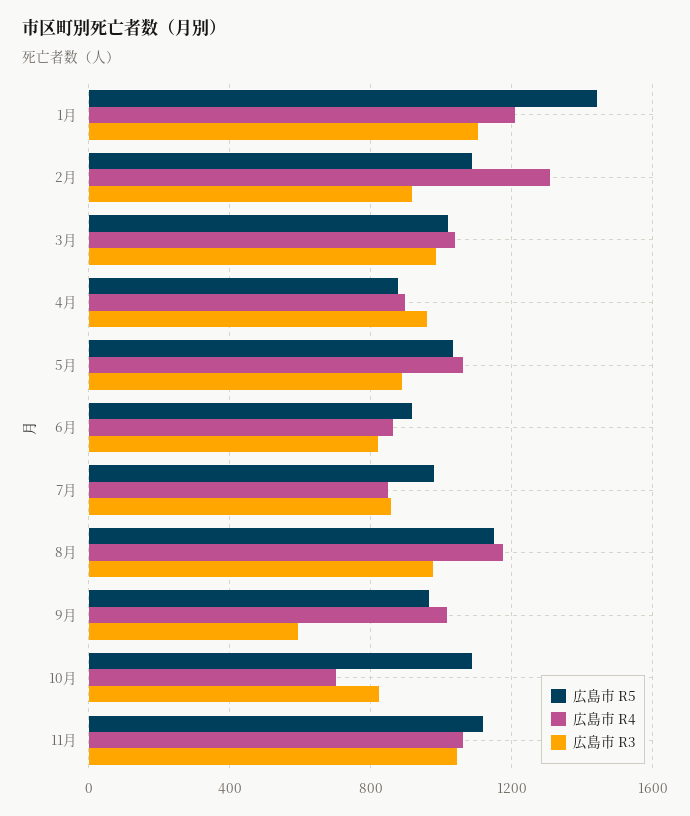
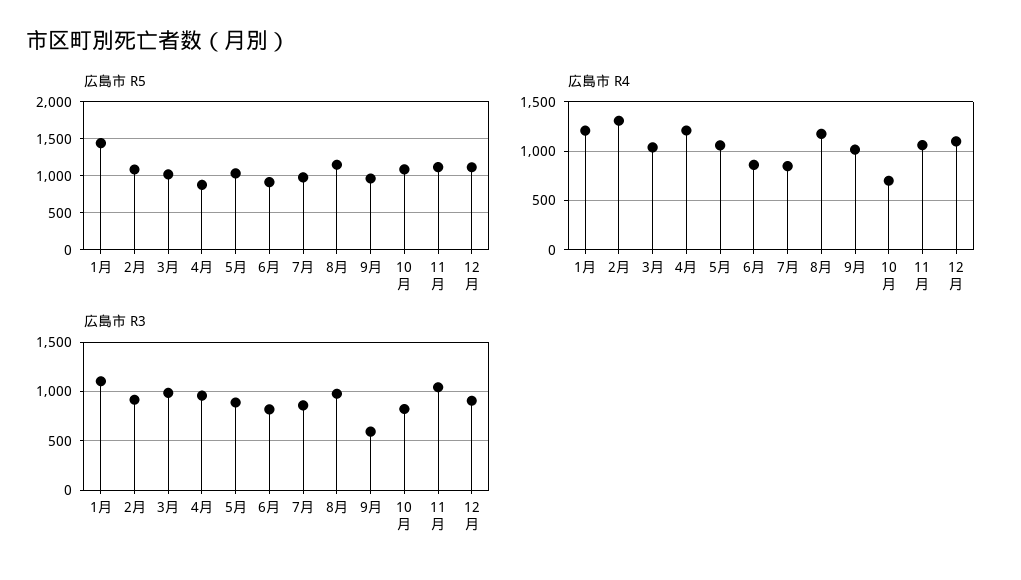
広島市 R4, 4月: 900 -> 1200
広島市 R5, 12月: none -> 1100
広島市 R4, 12月: none -> 1100
広島市 R3, 12月: none -> 900

